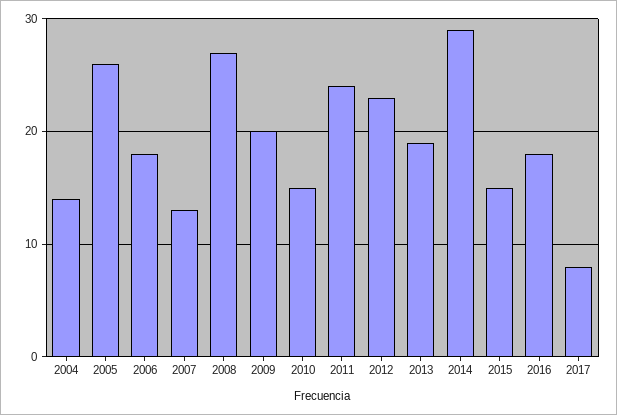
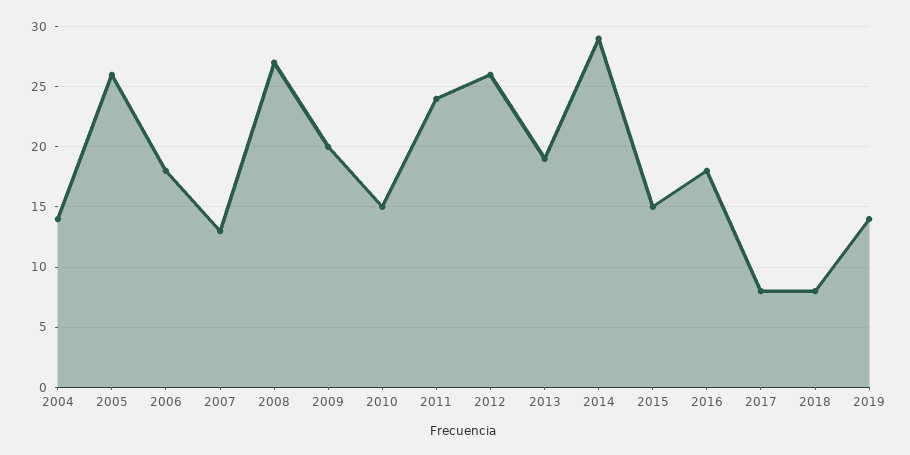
2012: 23 -> 26
2018: none -> 8
2019: none -> 14

